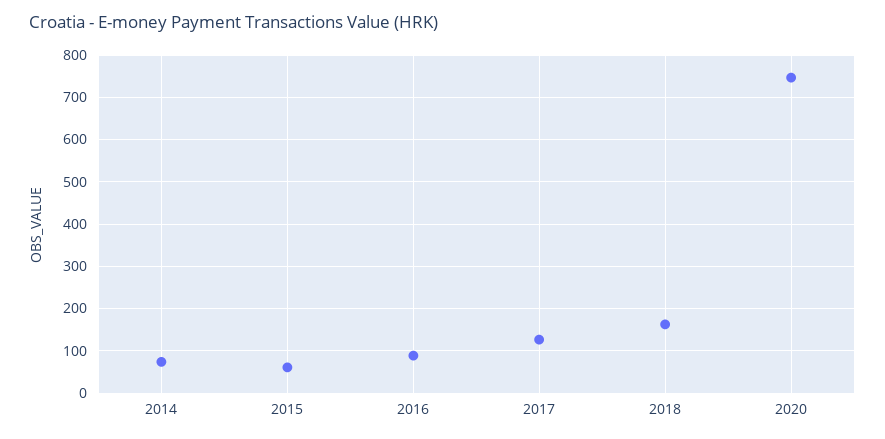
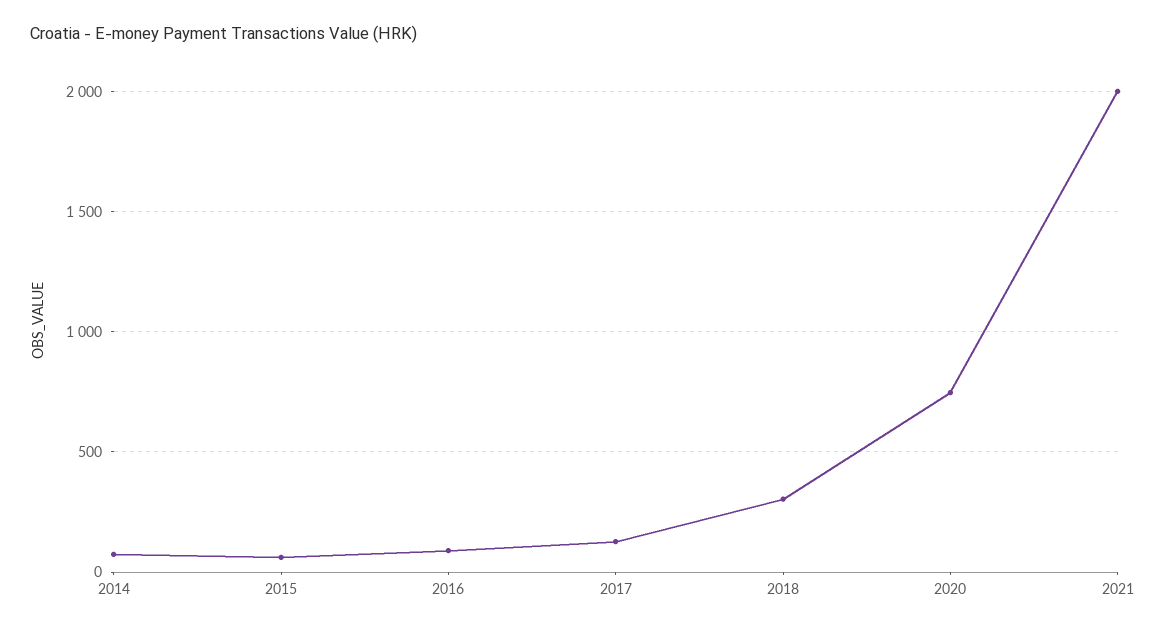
2018: 160 -> 300
2021: none -> 2000

